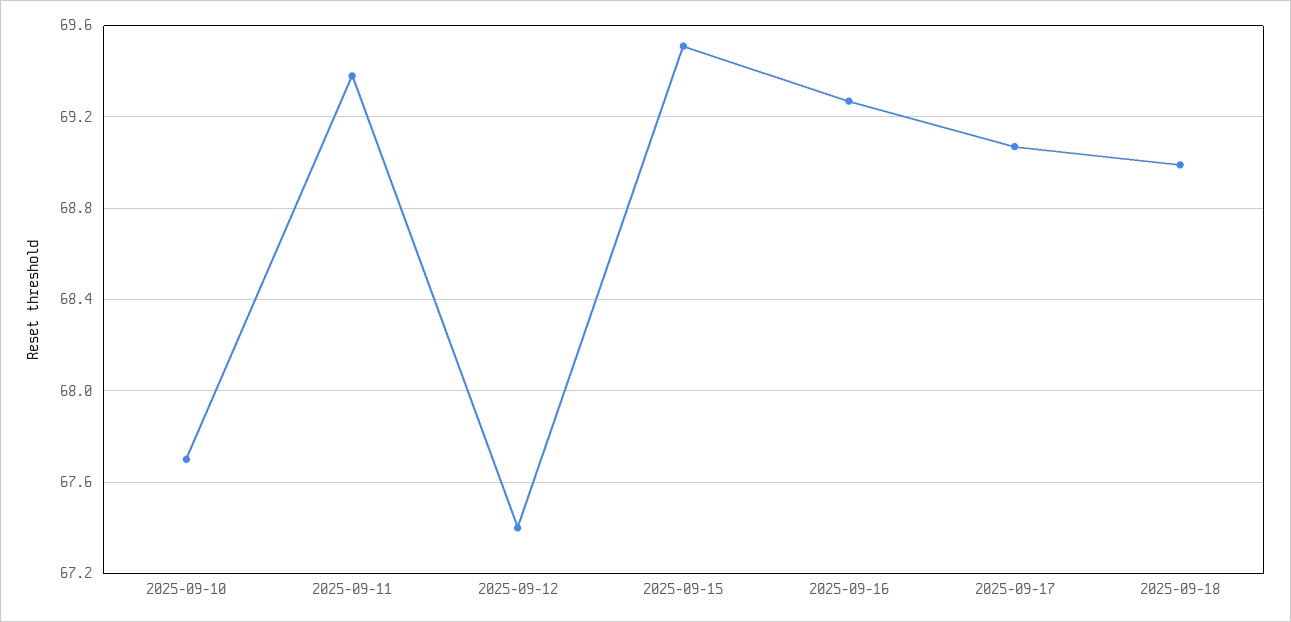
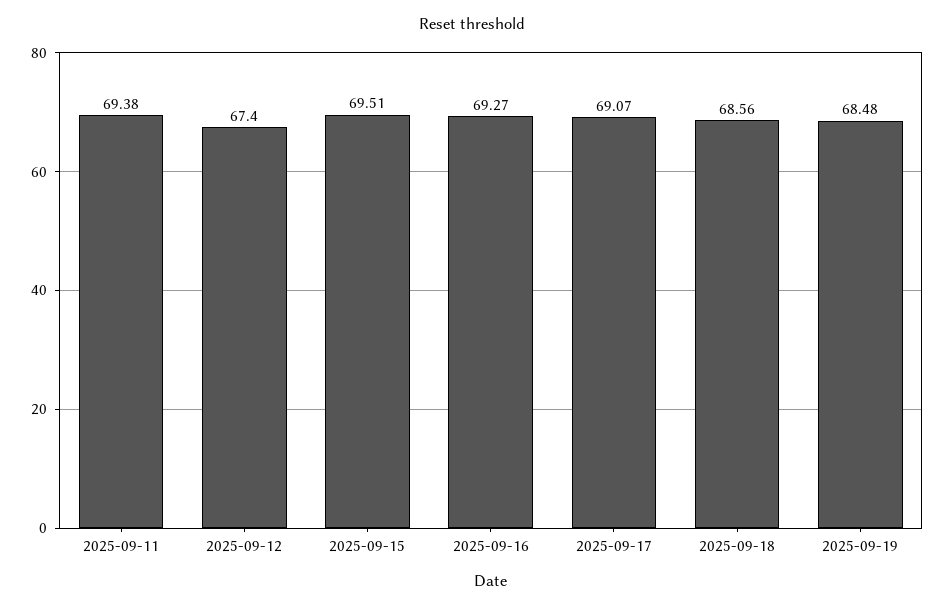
2025-09-10: 67.7 -> none
2025-09-18: 69 -> 68.56
2025-09-19: none -> 68.48

